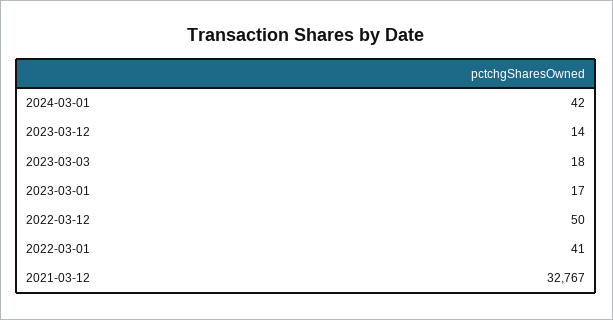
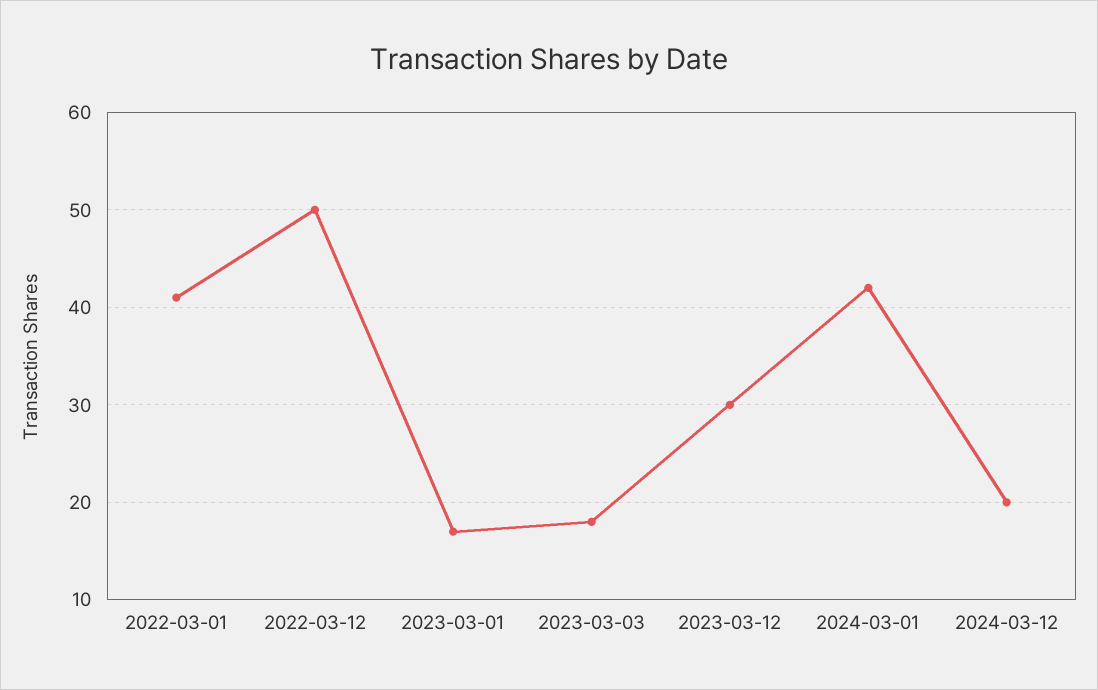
2023-03-12: 14 -> 30
2021-03-12: 32767 -> none
2024-03-12: none -> 20

